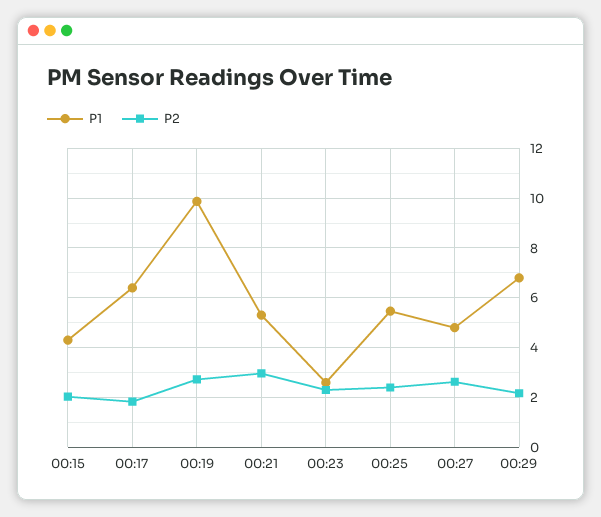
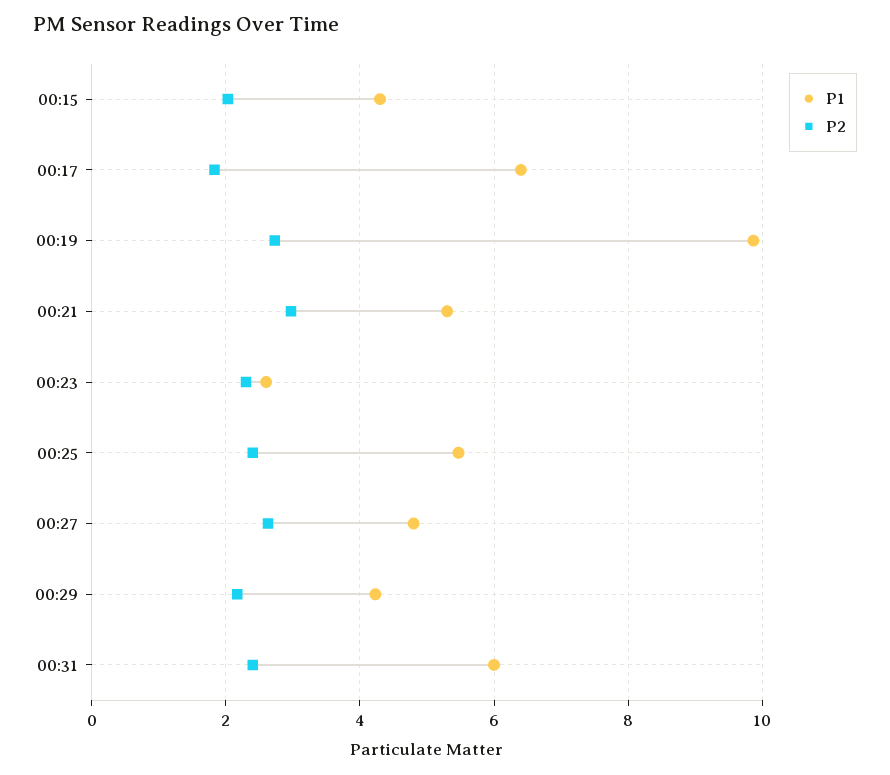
P1, 00:29: 6.75 -> 4.2
P1, 00:31: none -> 6
P2, 00:31: none -> 2.4

